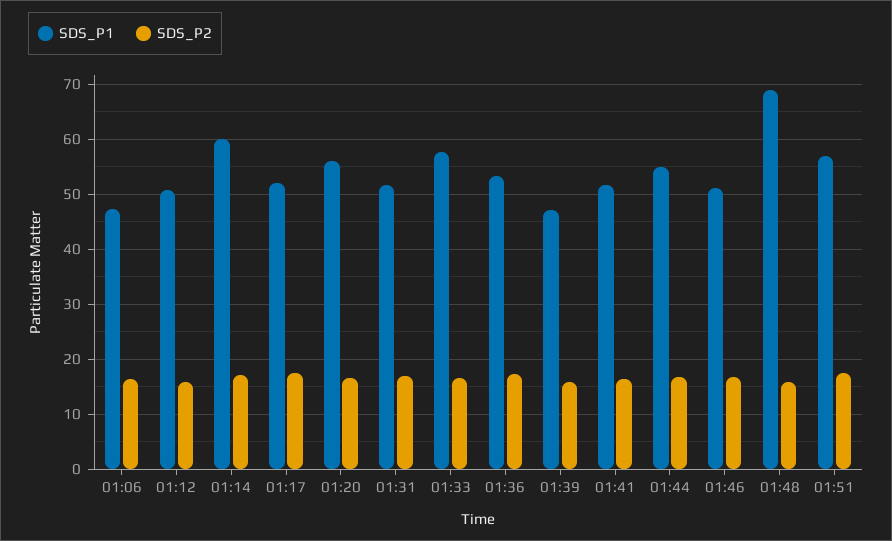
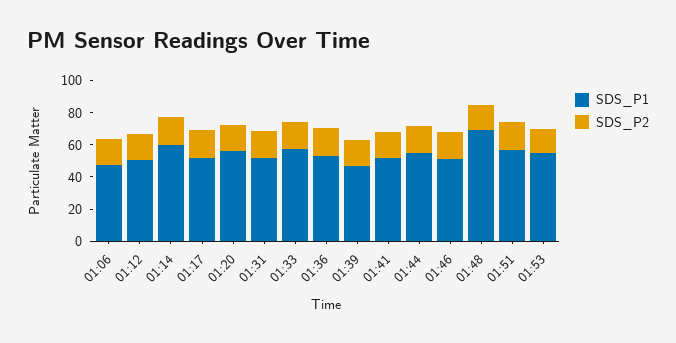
SDS_P1, 01:53: none -> 55
SDS_P2, 01:53: none -> 15

